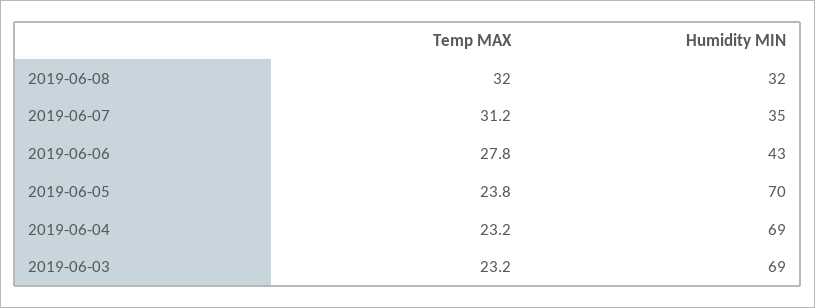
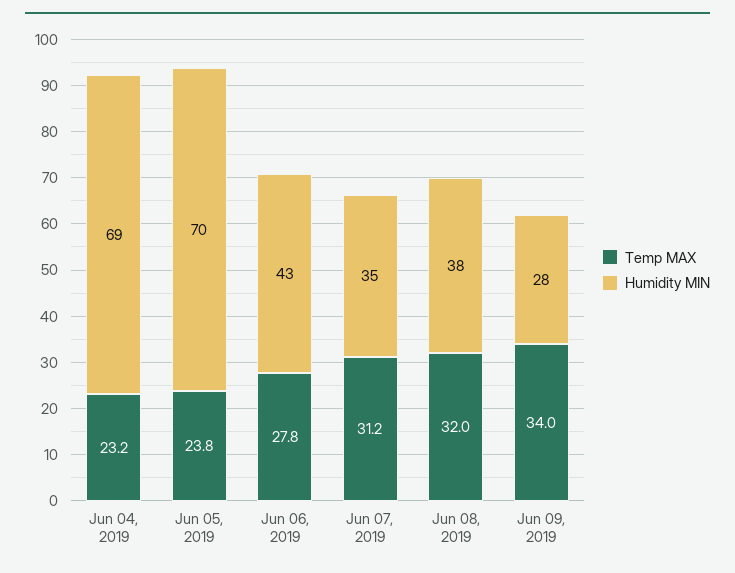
Humidity MIN, 2019-06-08: 32 -> 38
Temp MAX, 2019-06-03: 23.2 -> none
Humidity MIN, 2019-06-03: 69 -> none
Temp MAX, Jun 09, 2019: none -> 34
Humidity MIN, Jun 09, 2019: none -> 28

